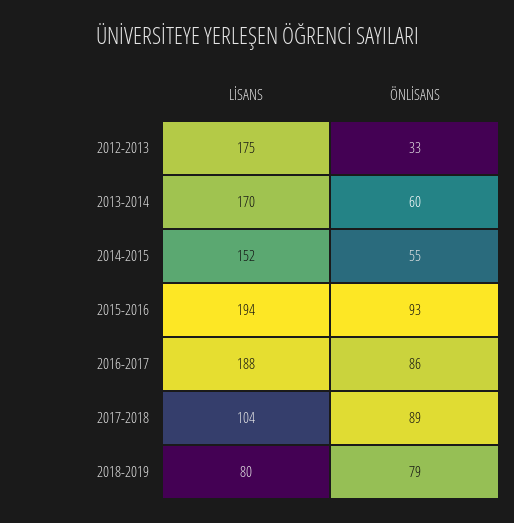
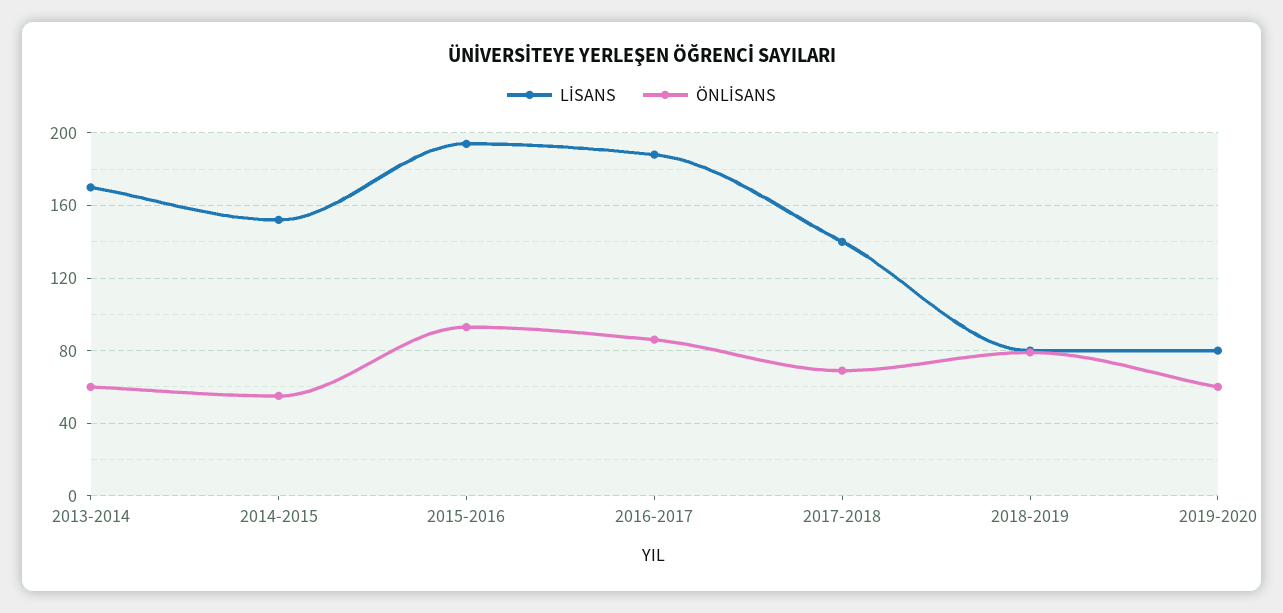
LİSANS, 2012-2013: 175 -> none
ÖNLİSANS, 2012-2013: 33 -> none
LİSANS, 2017-2018: 104 -> 140
ÖNLİSANS, 2017-2018: 89 -> 70
LİSANS, 2019-2020: none -> 80
ÖNLİSANS, 2019-2020: none -> 60

